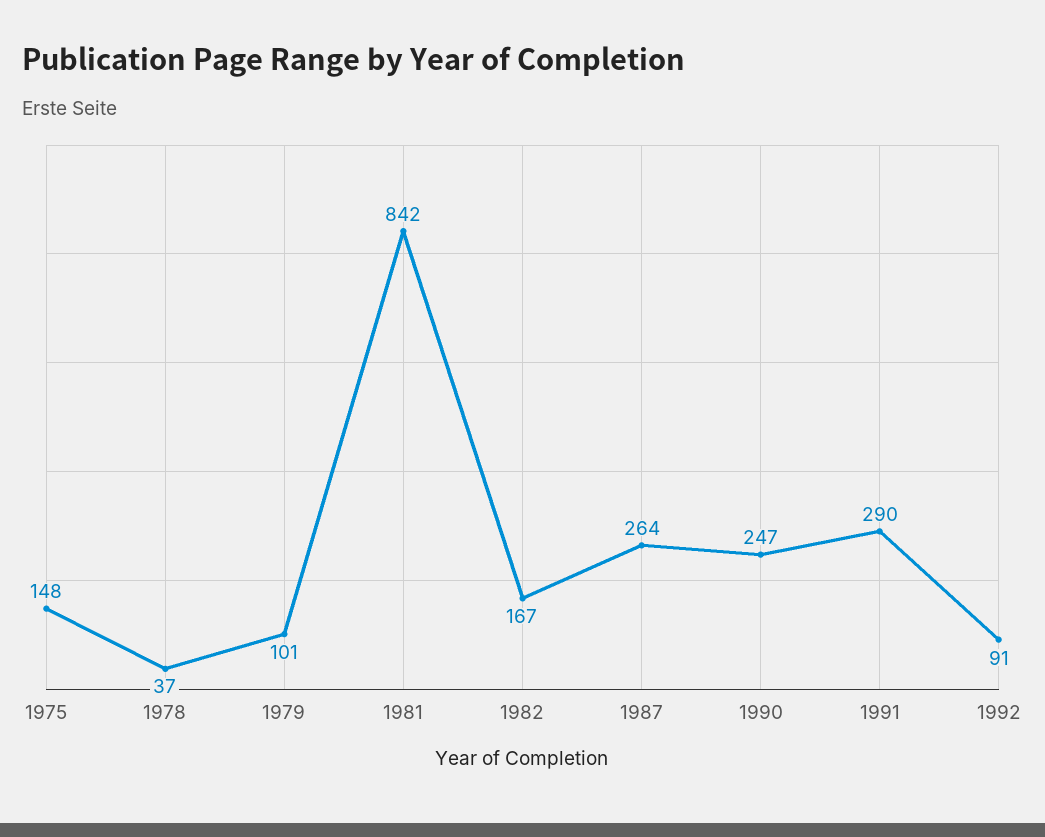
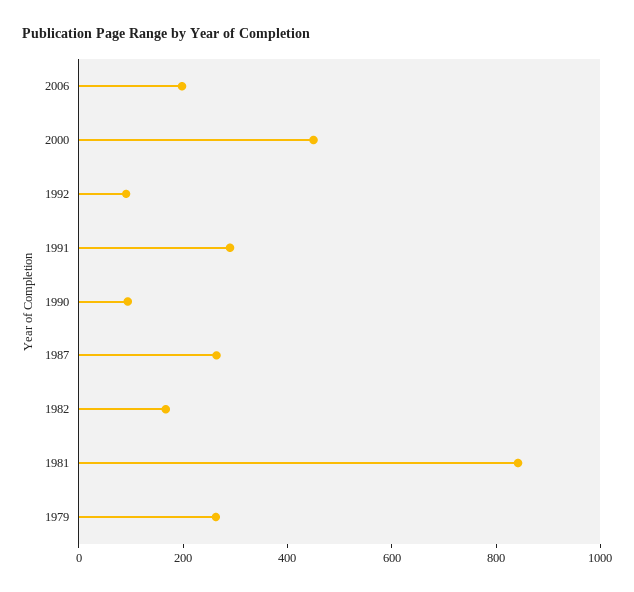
1975: 148 -> none
1978: 37 -> none
1979: 101 -> 250
1990: 247 -> 100
2006: none -> 200
2000: none -> 450

